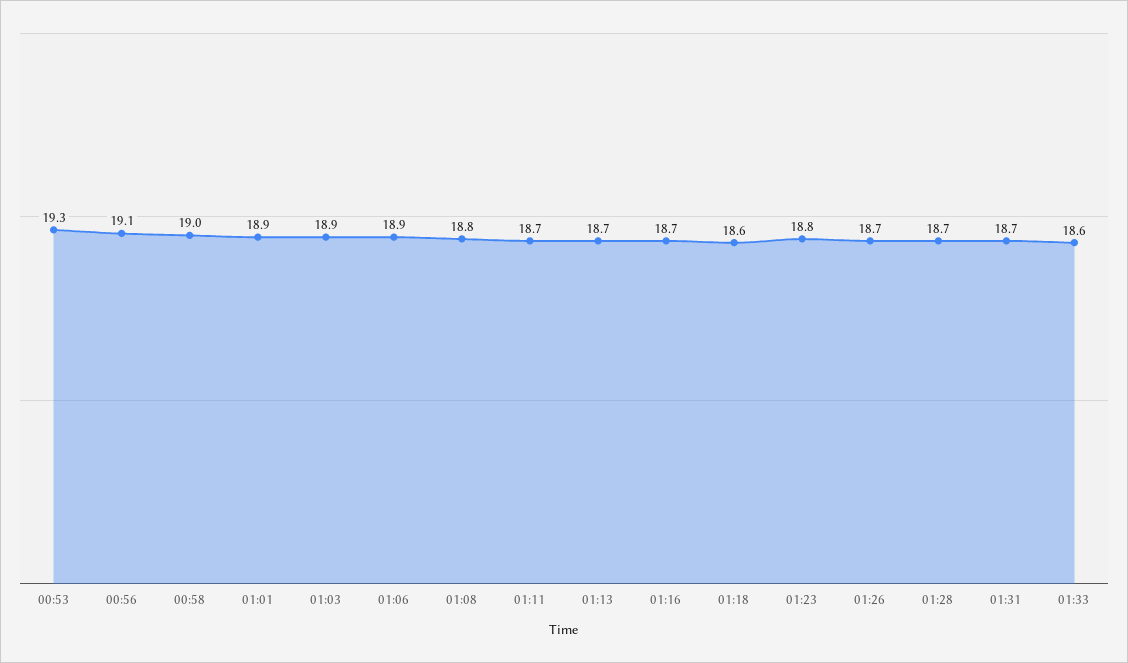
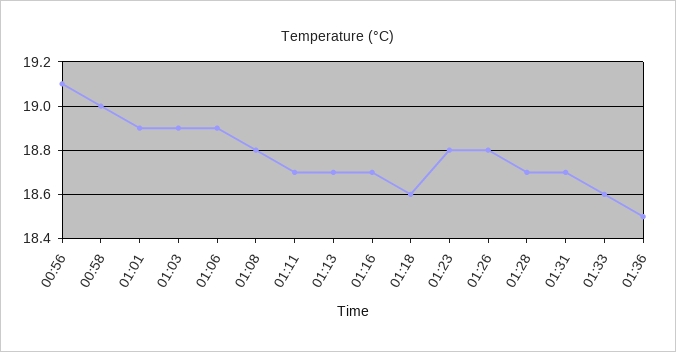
00:53: 19.3 -> none
01:26: 18.7 -> 18.8
01:36: none -> 18.5

